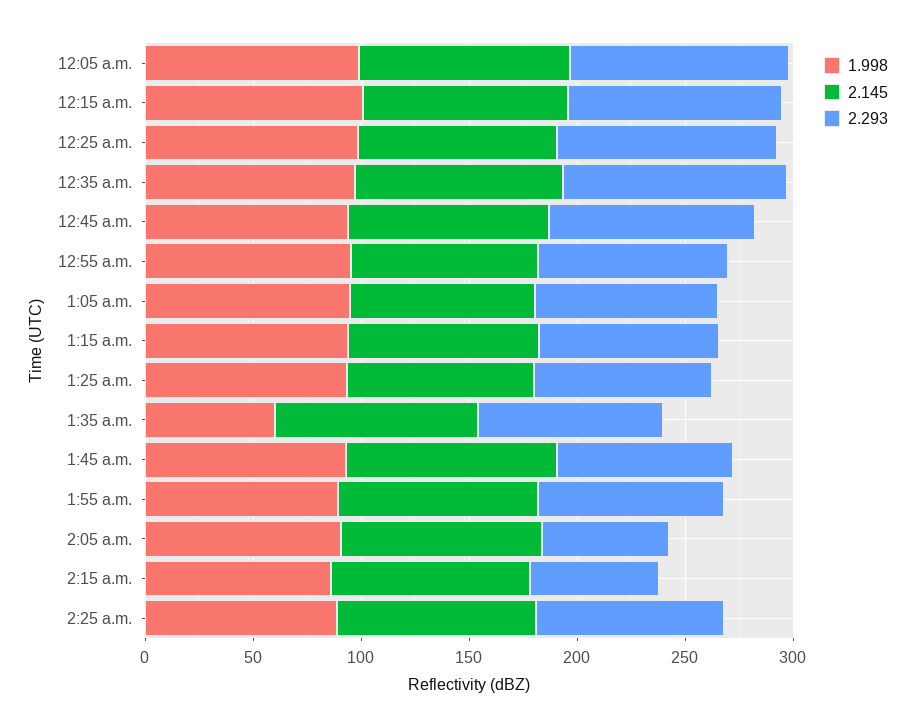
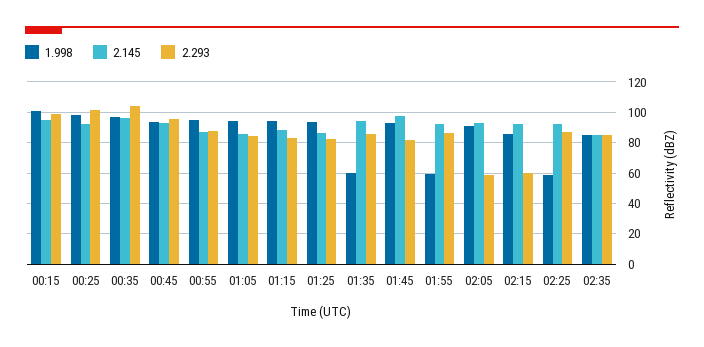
1.998, 12:05 a.m.: 100 -> none
2.145, 12:05 a.m.: 100 -> none
2.293, 12:05 a.m.: 100 -> none
1.998, 1:55 a.m.: 90 -> 60
1.998, 2:25 a.m.: 90 -> 60
1.998, 02:35: none -> 85
2.145, 02:35: none -> 85
2.293, 02:35: none -> 85

